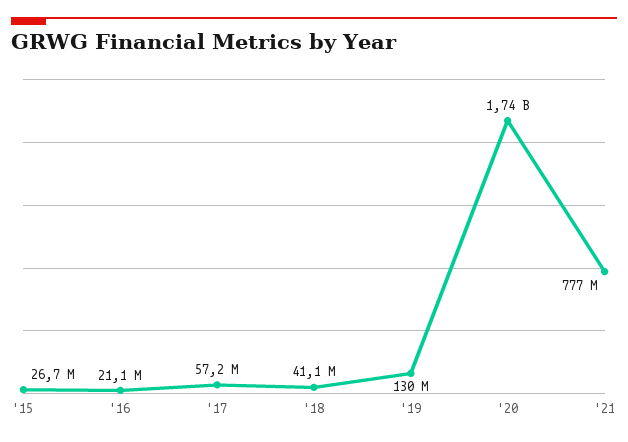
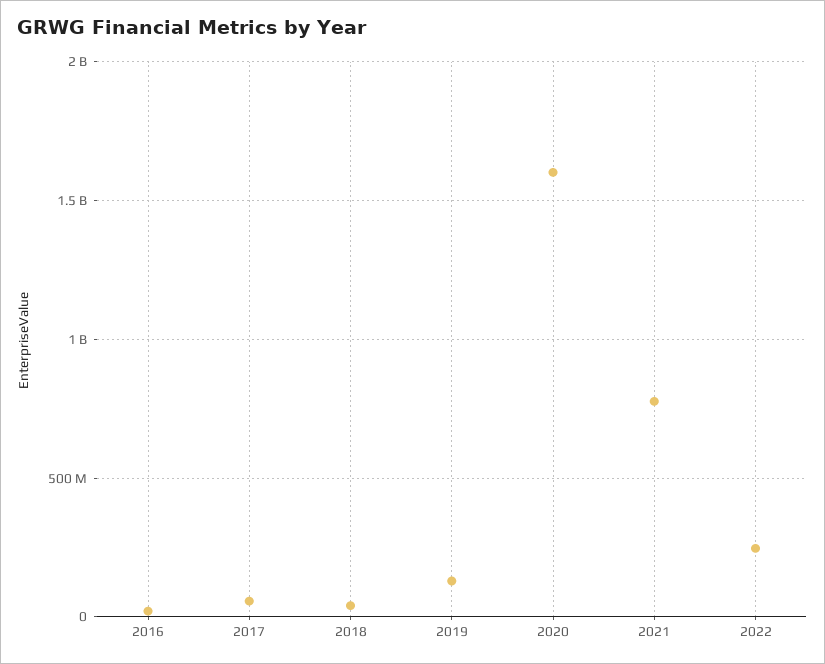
'15: 26700000 -> none
'20: 1740000000 -> 1600000000
2022: none -> 250000000

